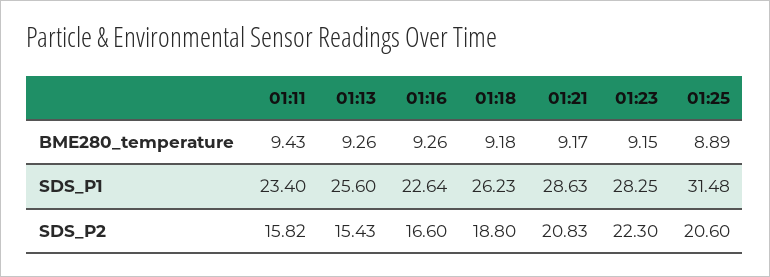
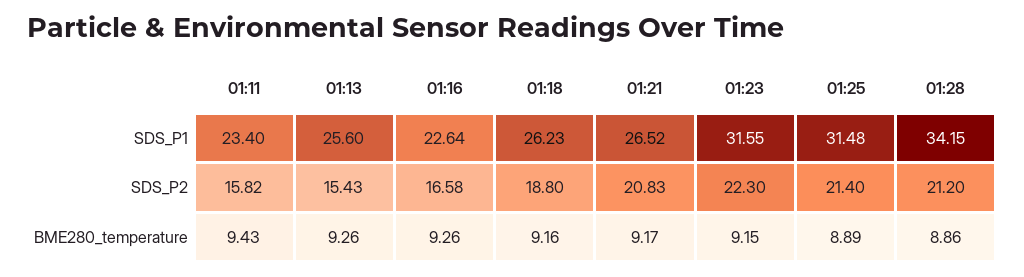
01:18, BME280_temperature: 9.18 -> 9.16
01:21, SDS_P1: 28.63 -> 26.52
01:23, SDS_P1: 28.25 -> 31.55
01:16, SDS_P2: 16.6 -> 16.58
01:25, SDS_P2: 20.6 -> 21.4
01:28, SDS_P1: none -> 34.15
01:28, SDS_P2: none -> 21.2
01:28, BME280_temperature: none -> 8.86

